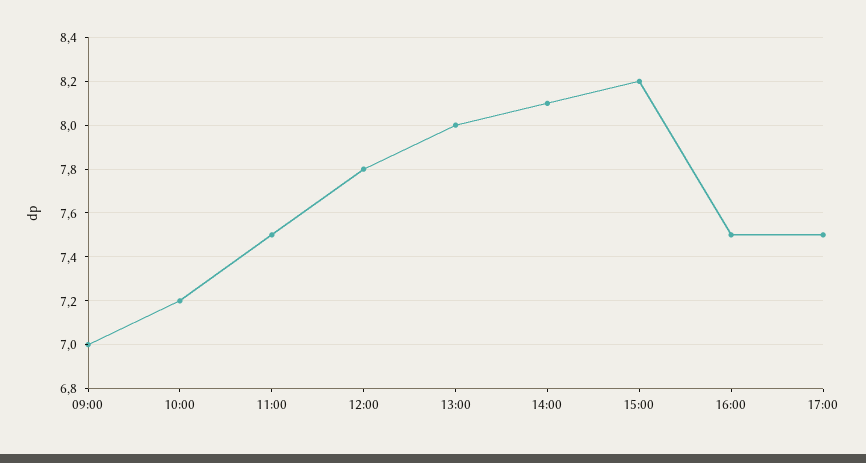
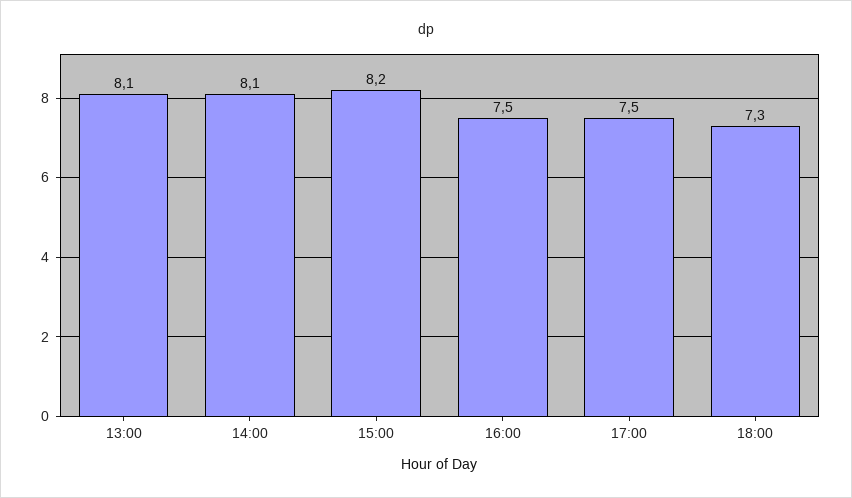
09:00: 7 -> none
10:00: 7.2 -> none
11:00: 7.5 -> none
12:00: 7.8 -> none
13:00: 8 -> 8.1
18:00: none -> 7.3

